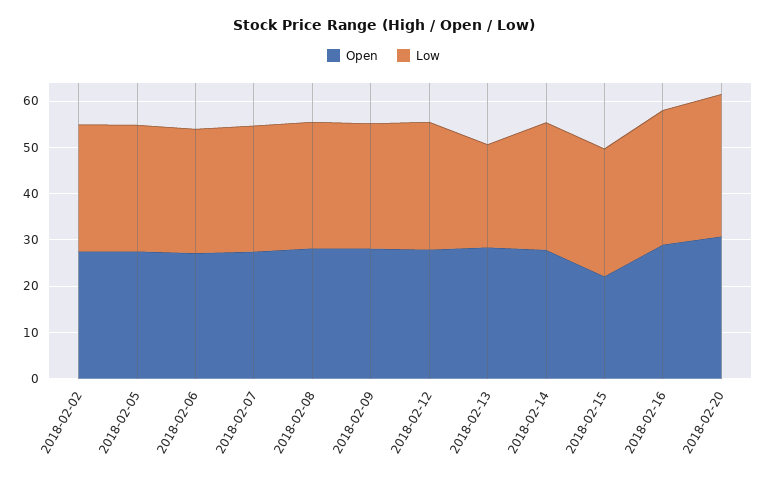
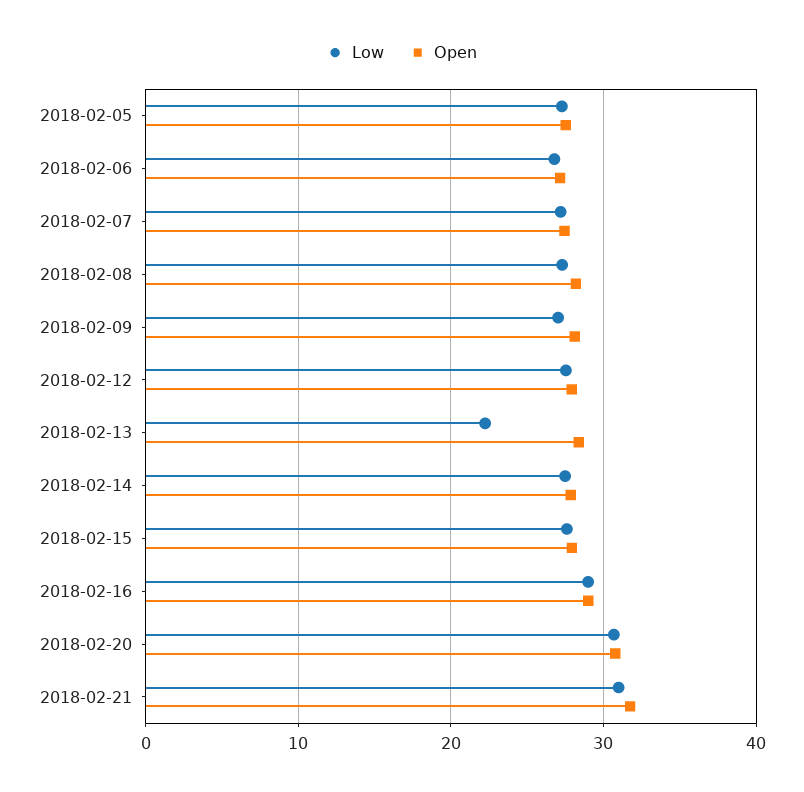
Open, 2018-02-02: 28 -> none
Low, 2018-02-02: 28 -> none
Open, 2018-02-15: 22 -> 28
Low, 2018-02-21: none -> 31
Open, 2018-02-21: none -> 32

